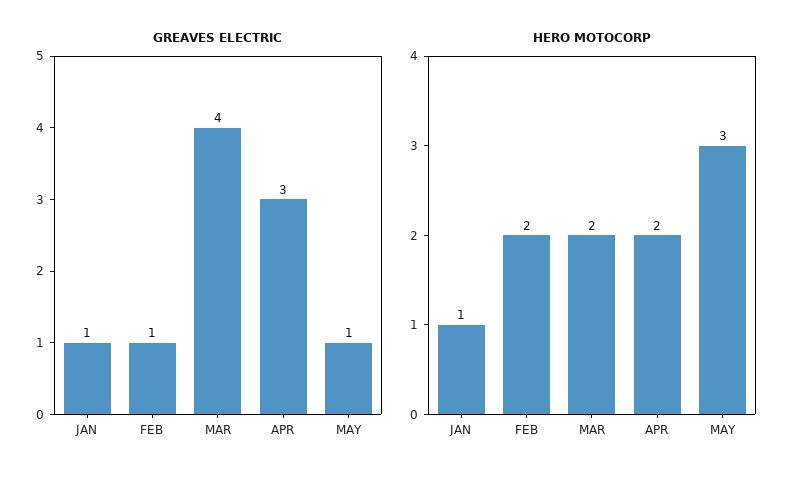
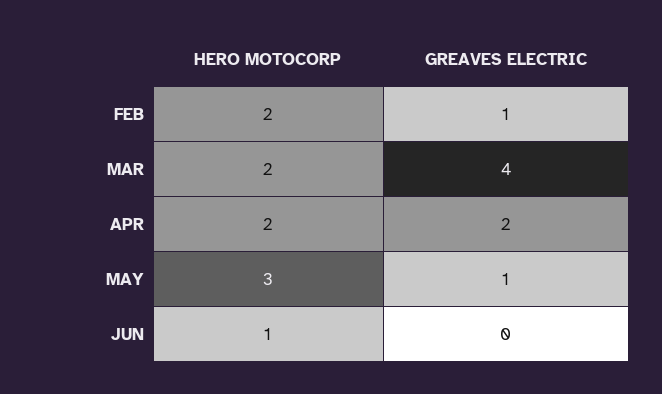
GREAVES ELECTRIC, JAN: 1 -> none
GREAVES ELECTRIC, APR: 3 -> 2
HERO MOTOCORP, JAN: 1 -> none
HERO MOTOCORP, JUN: none -> 1
GREAVES ELECTRIC, JUN: none -> 0

